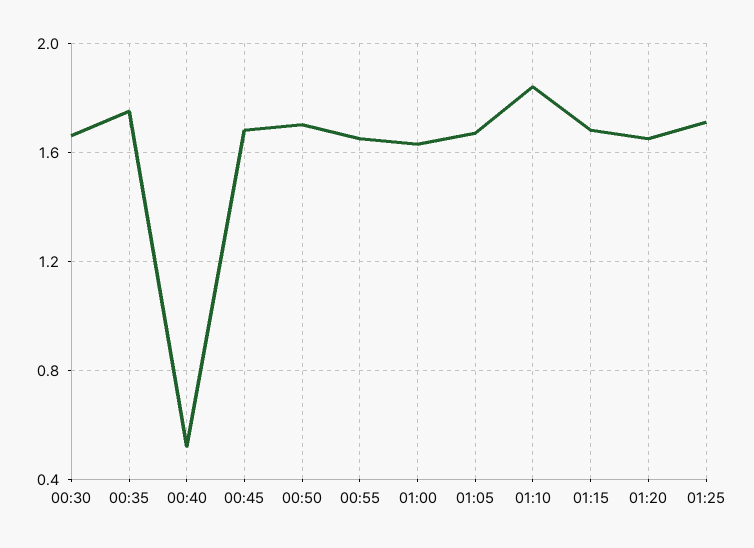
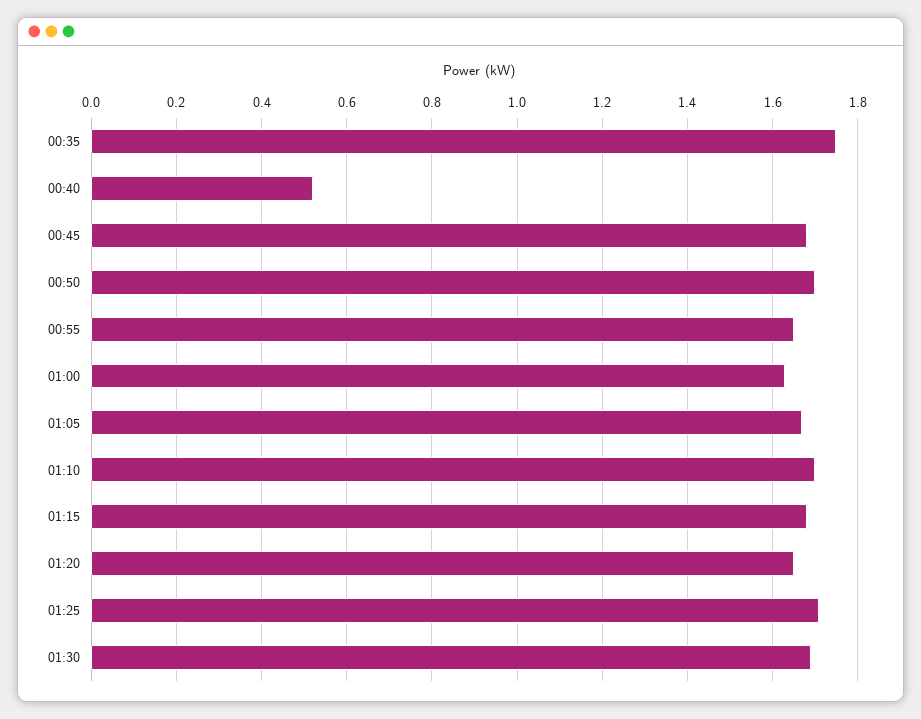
00:30: 1.65 -> none
01:10: 1.85 -> 1.7
01:30: none -> 1.7

